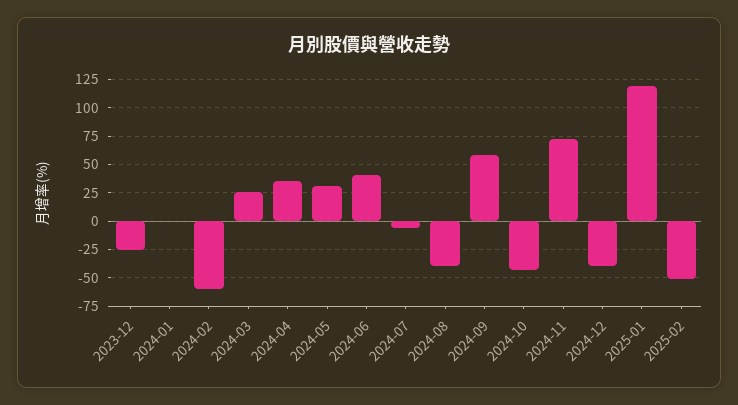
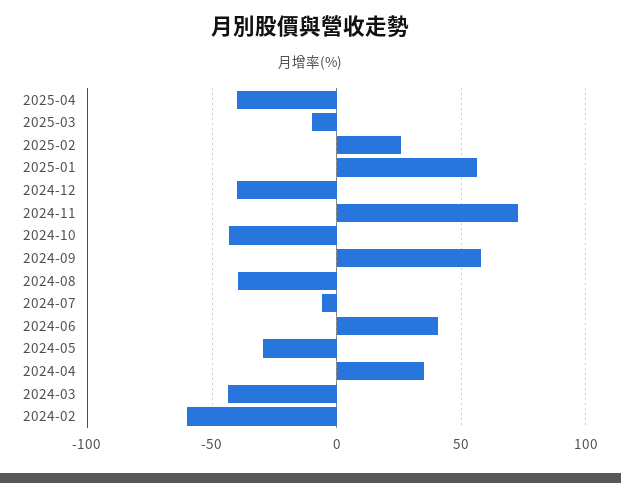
2023-12: -25 -> none
2024-01: 0 -> none
2024-03: 25 -> -45
2024-05: 25 -> -30
2025-01: 125 -> 55
2025-02: -50 -> 25
2025-04: none -> -40
2025-03: none -> -10

